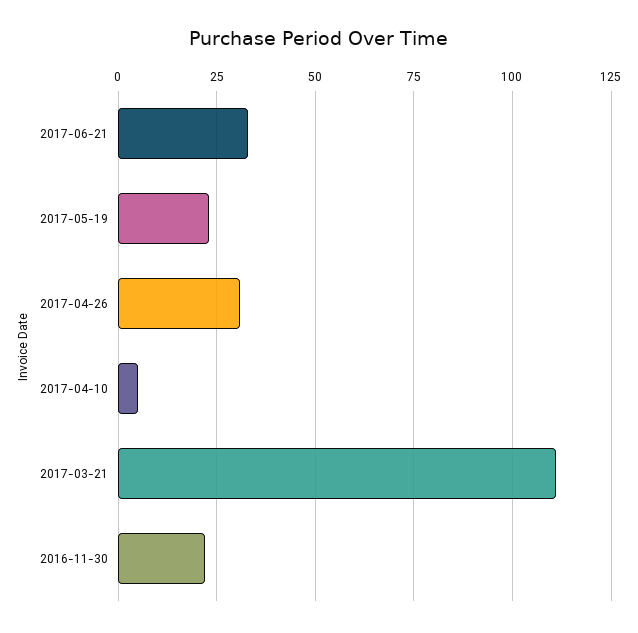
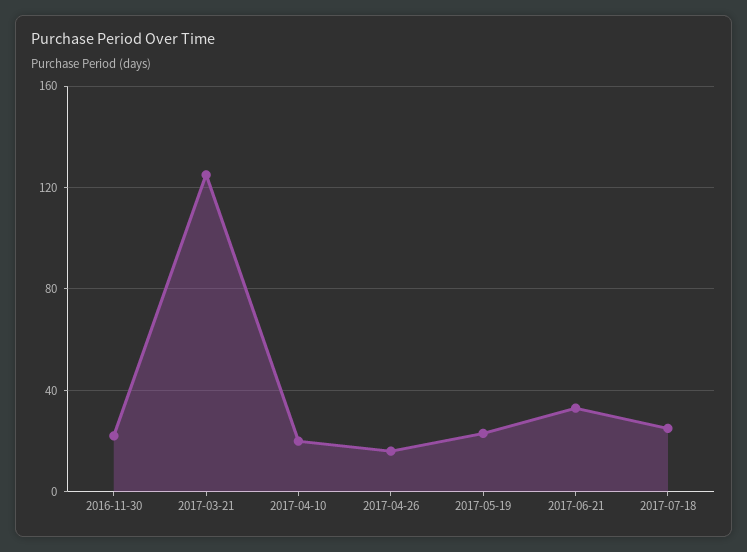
2017-04-26: 30 -> 15
2017-04-10: 5 -> 20
2017-03-21: 110 -> 125
2017-07-18: none -> 25

